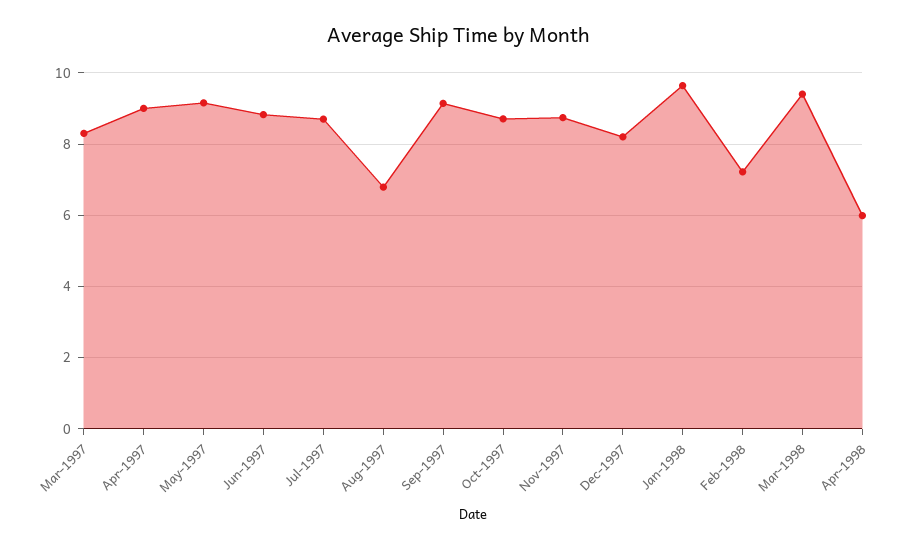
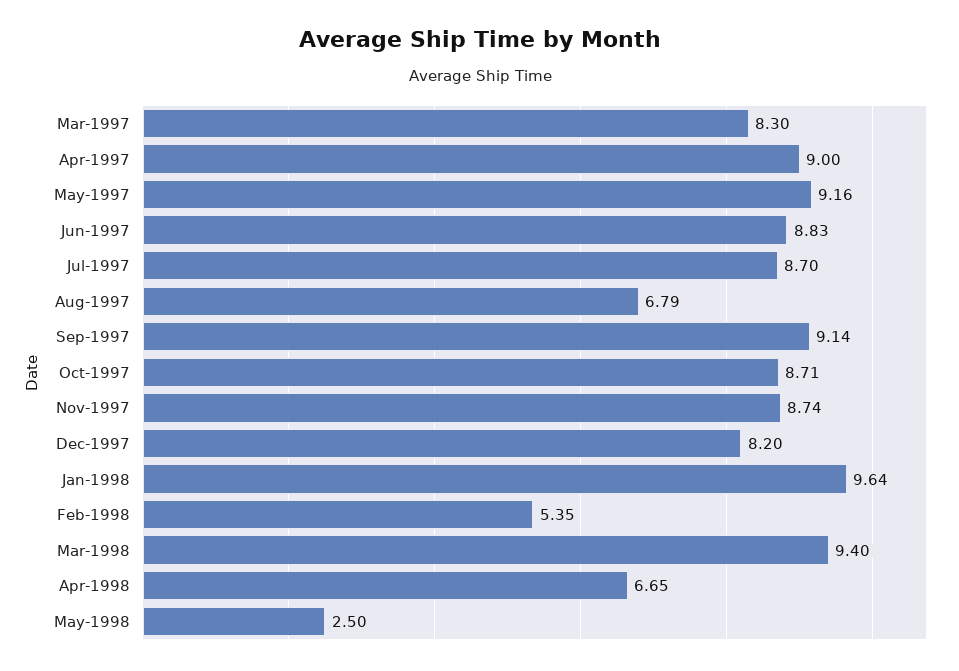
Feb-1998: 7.2 -> 5.35
Apr-1998: 6 -> 6.65
May-1998: none -> 2.5

